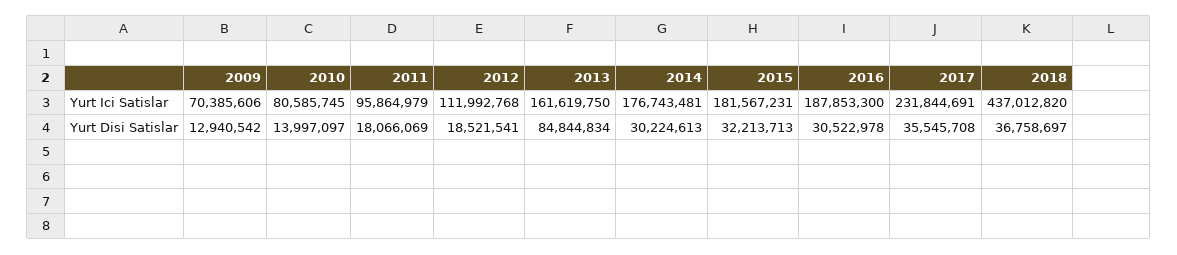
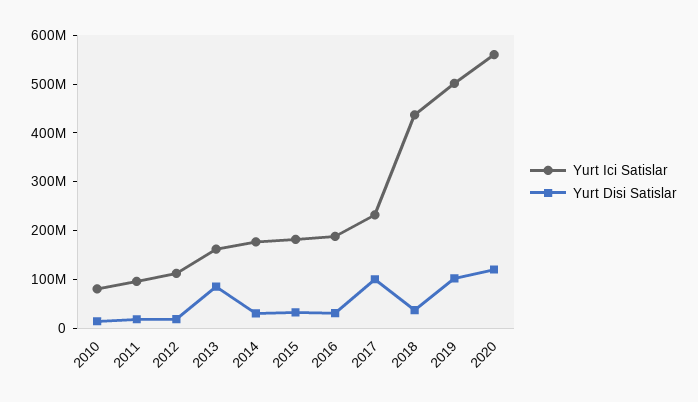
Yurt Ici Satislar, 2009: 70385606 -> none
Yurt Disi Satislar, 2009: 12940542 -> none
Yurt Disi Satislar, 2017: 35545708 -> 100000000
Yurt Ici Satislar, 2019: none -> 500000000
Yurt Disi Satislar, 2019: none -> 100000000
Yurt Ici Satislar, 2020: none -> 560000000
Yurt Disi Satislar, 2020: none -> 120000000

